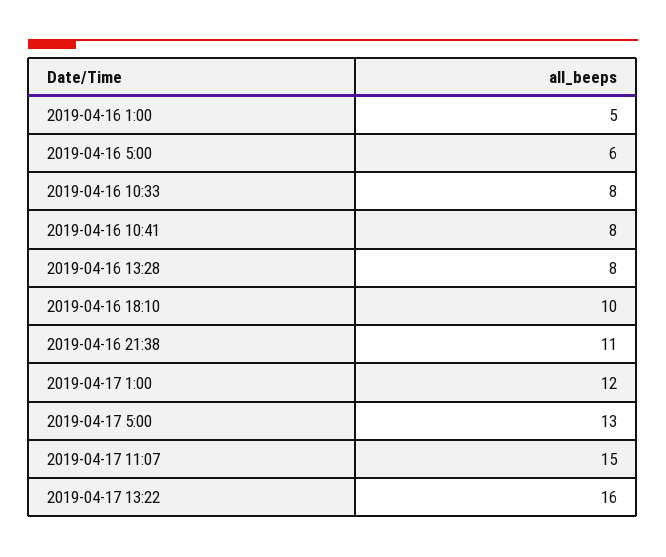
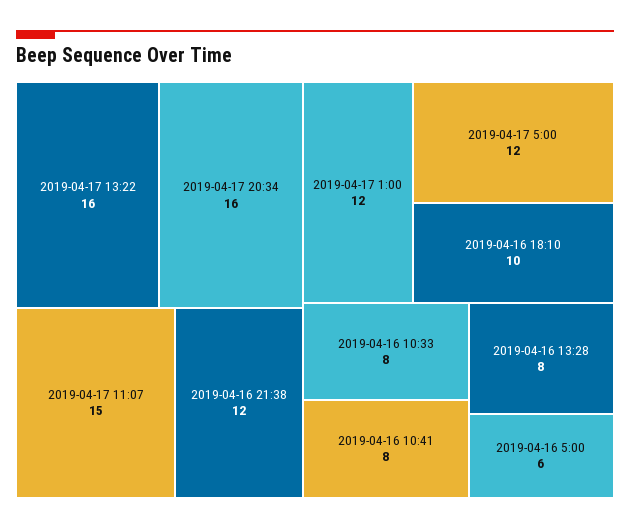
2019-04-16 1:00: 5 -> none
2019-04-16 21:38: 11 -> 12
2019-04-17 5:00: 13 -> 12
2019-04-17 20:34: none -> 16

